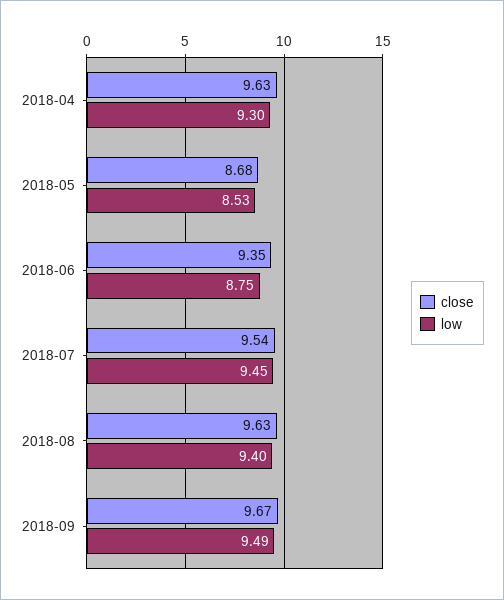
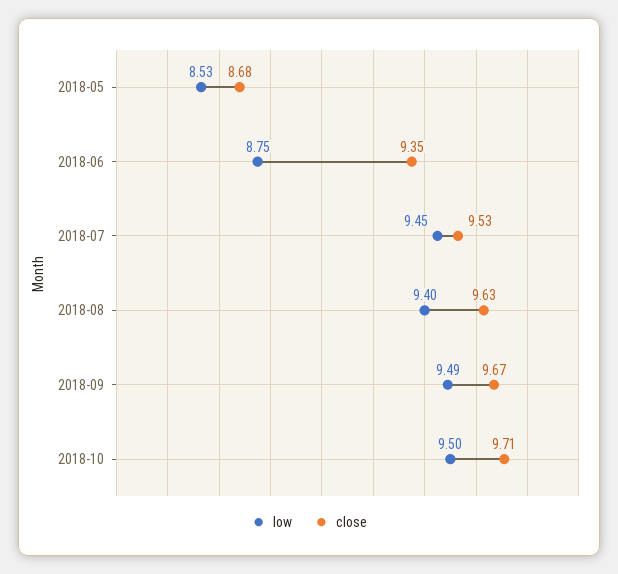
close, 2018-04: 9.63 -> none
low, 2018-04: 9.3 -> none
close, 2018-07: 9.54 -> 9.53
low, 2018-10: none -> 9.5
close, 2018-10: none -> 9.71

